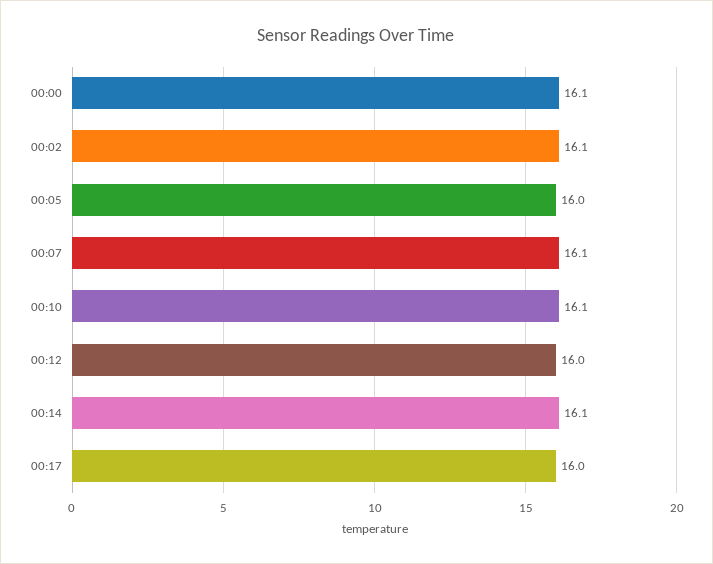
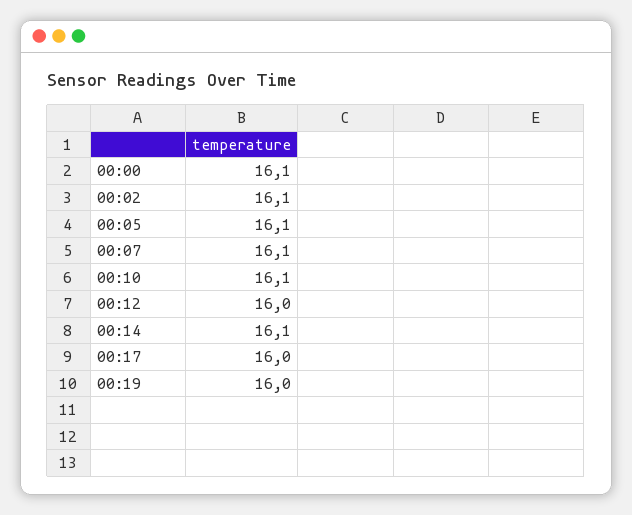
00:05: 16 -> 16.1
00:19: none -> 16

